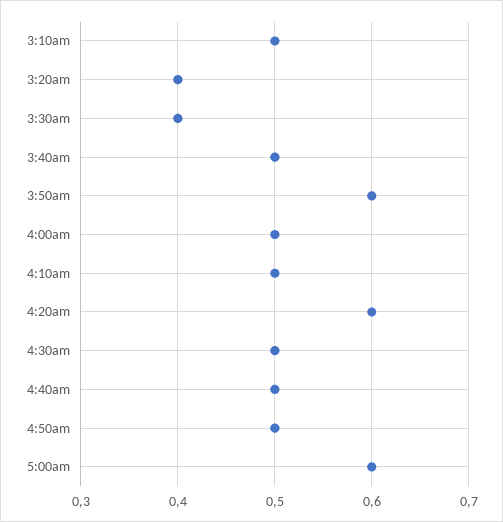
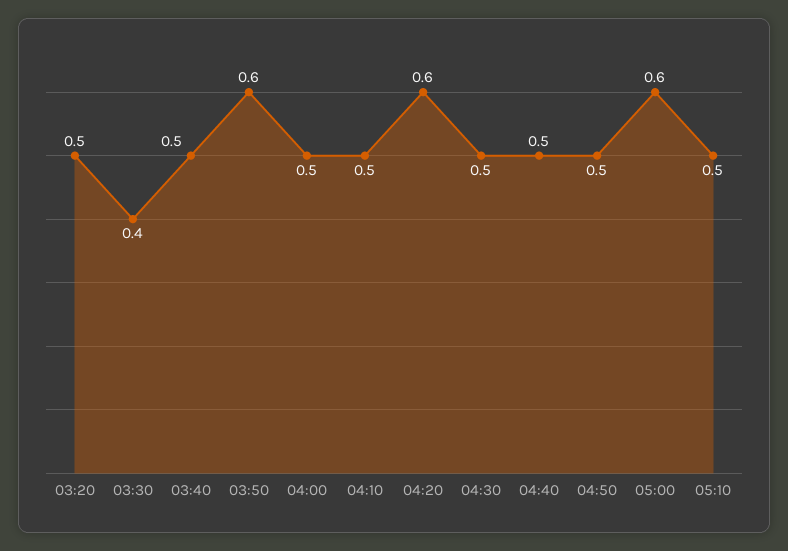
3:10am: 0.5 -> none
3:20am: 0.4 -> 0.5
05:10: none -> 0.5

